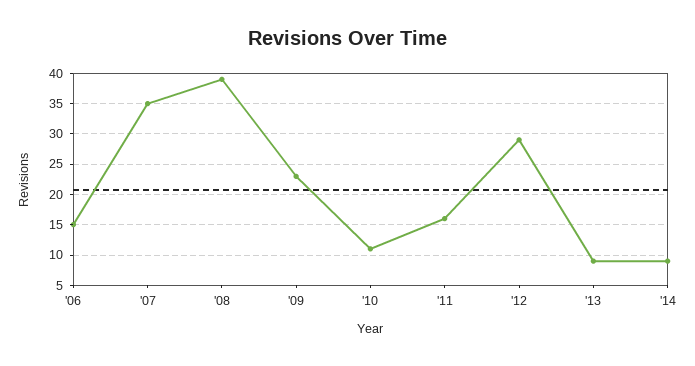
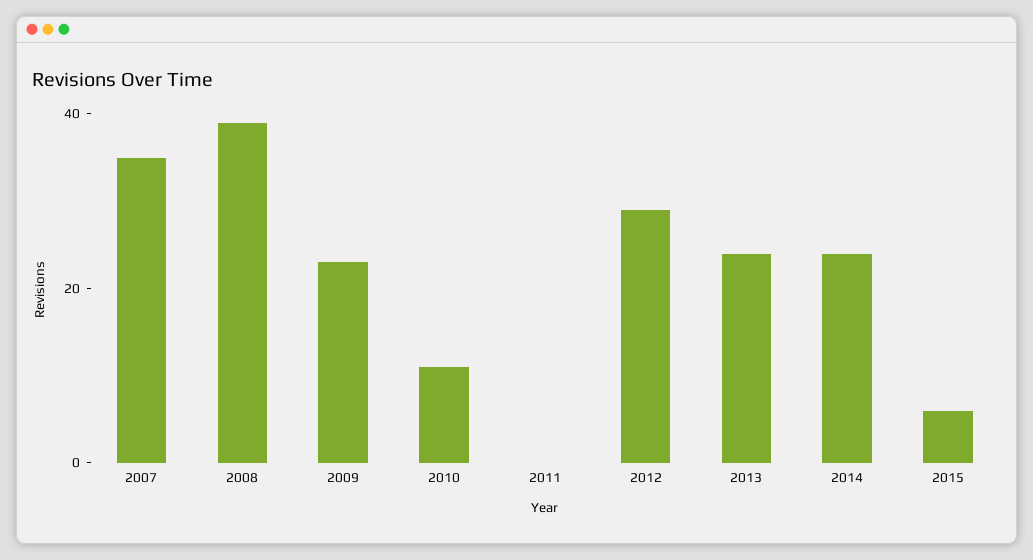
'06: 15 -> none
'11: 16 -> 0
'13: 9 -> 25
'14: 9 -> 25
2015: none -> 5

